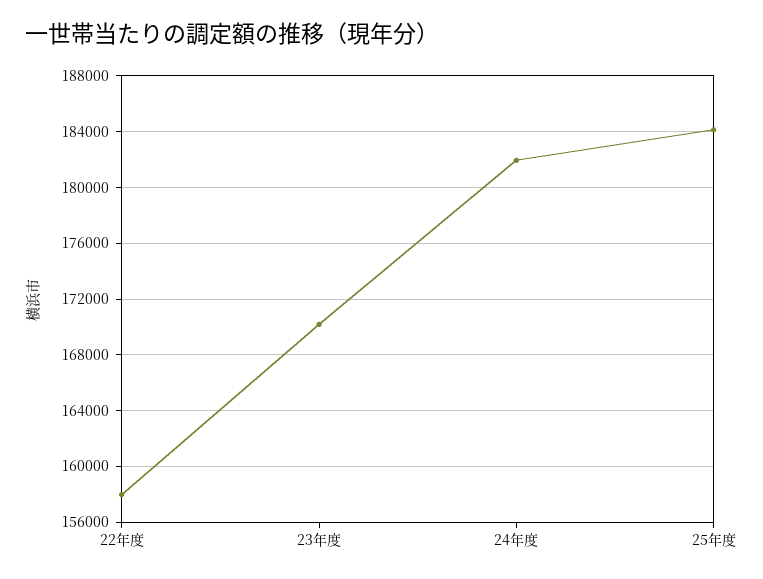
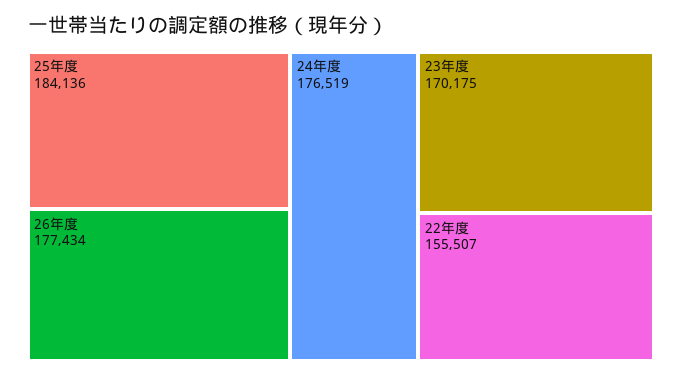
22年度: 158000 -> 155507
24年度: 182000 -> 176519
26年度: none -> 177434

